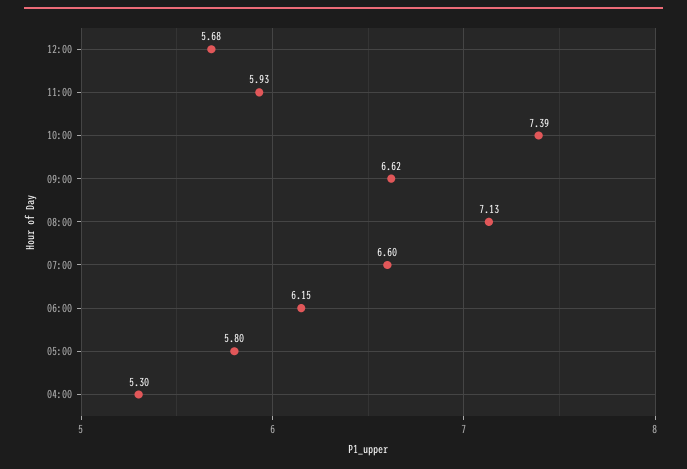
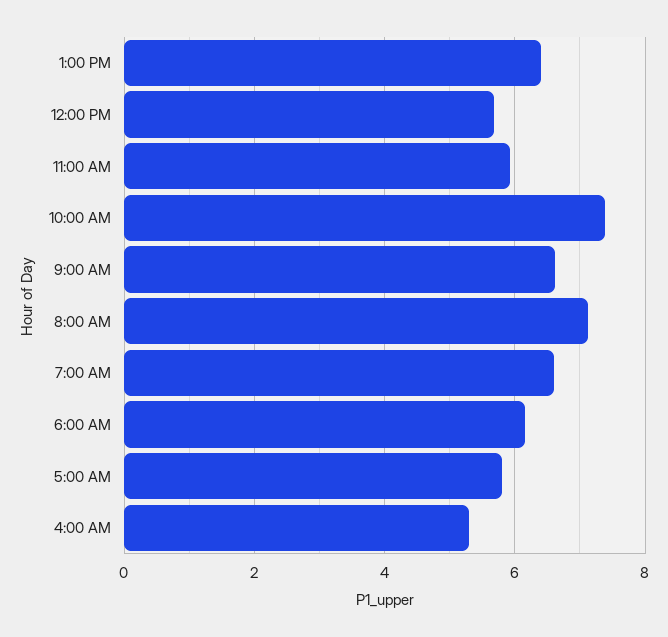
1:00 PM: none -> 6.4

